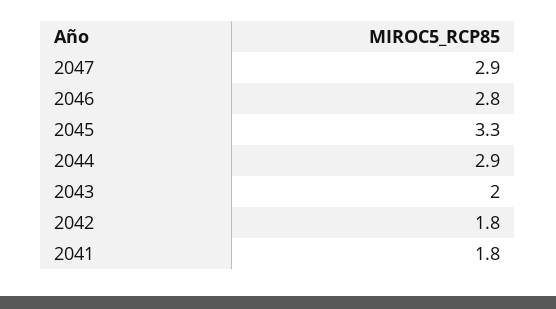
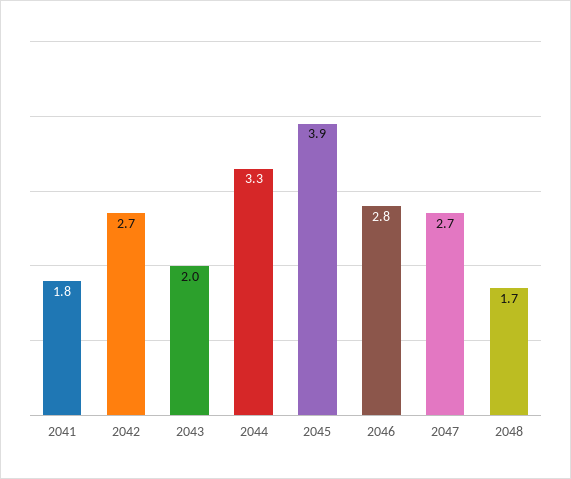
2047: 2.9 -> 2.7
2045: 3.3 -> 3.9
2044: 2.9 -> 3.3
2042: 1.8 -> 2.7
2048: none -> 1.7

